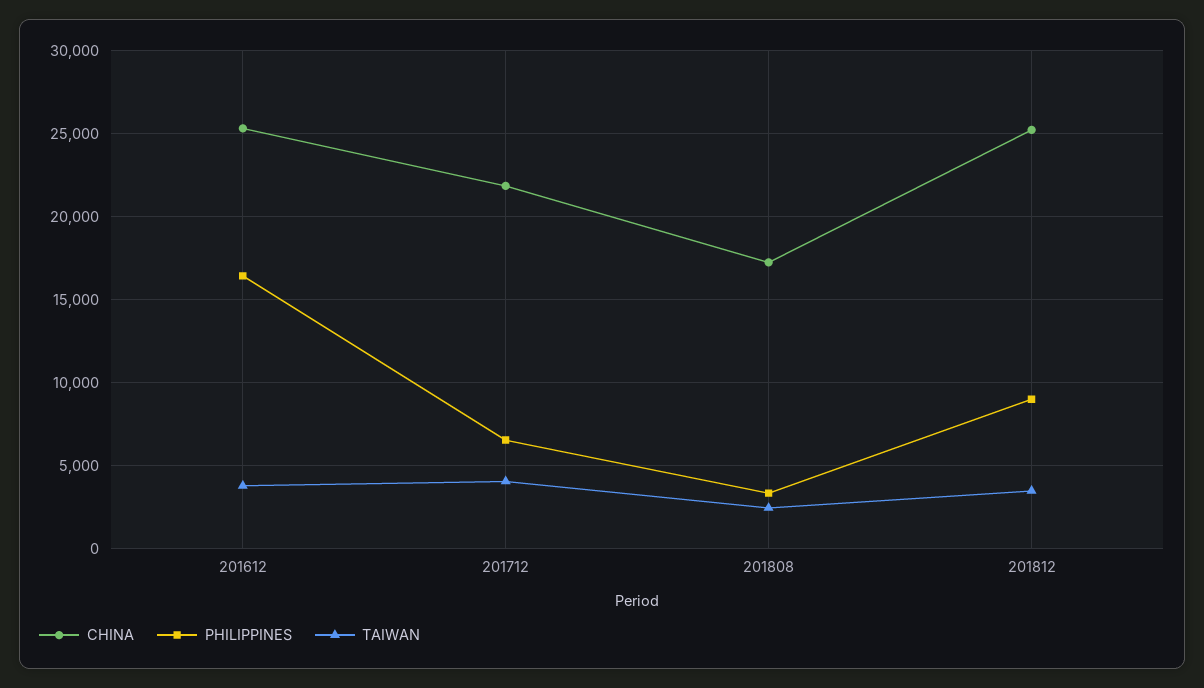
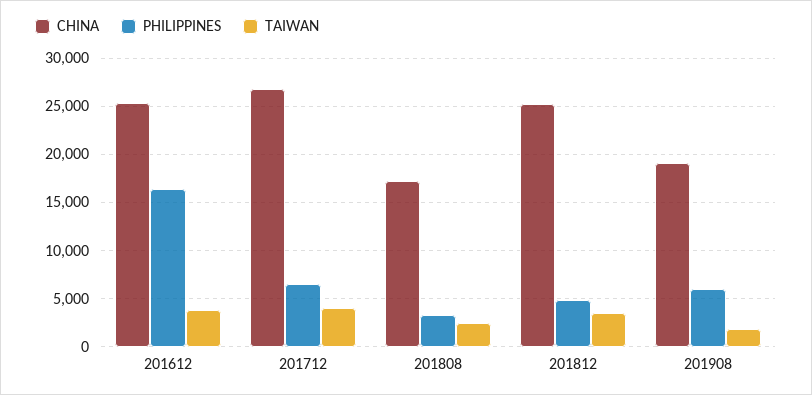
CHINA, 201712: 22000 -> 27000
PHILIPPINES, 201812: 9000 -> 5000
CHINA, 201908: none -> 19000
PHILIPPINES, 201908: none -> 6000
TAIWAN, 201908: none -> 2000

